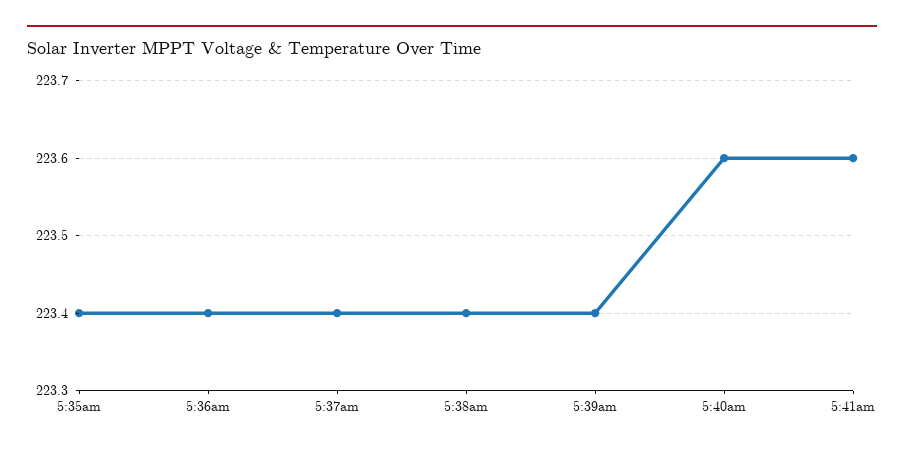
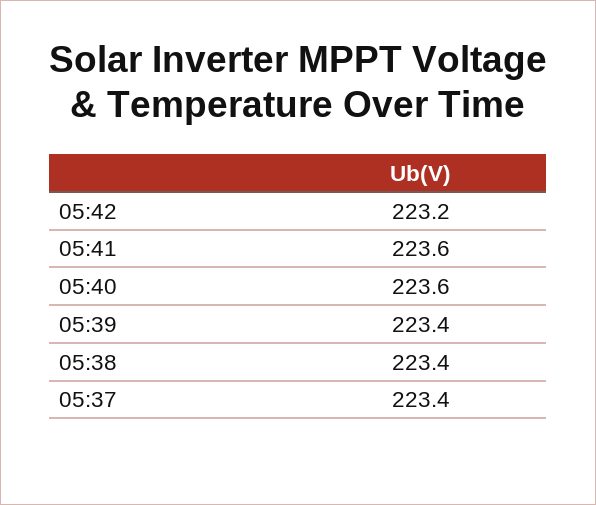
5:35am: 223.4 -> none
5:36am: 223.4 -> none
05:42: none -> 223.2

